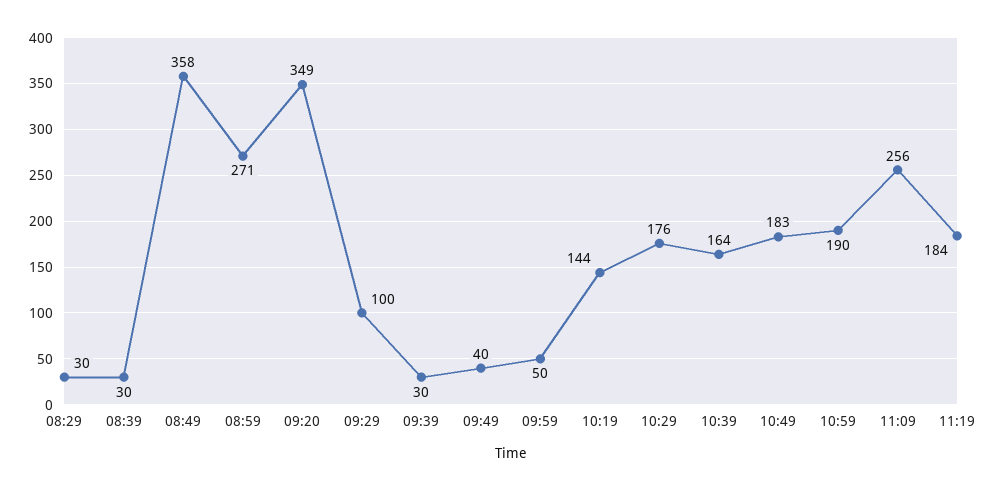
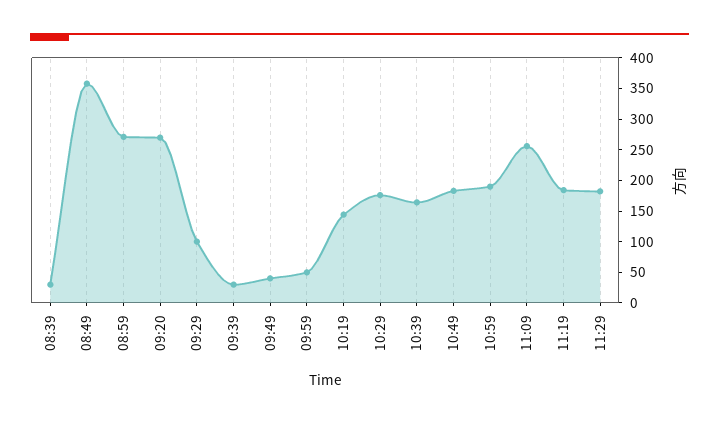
08:29: 30 -> none
09:20: 349 -> 275
11:29: none -> 175

